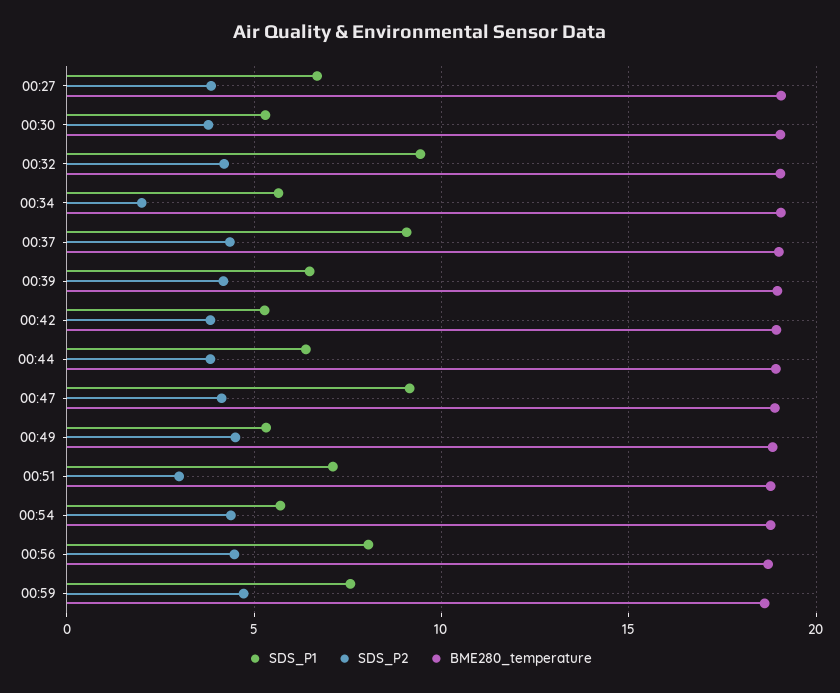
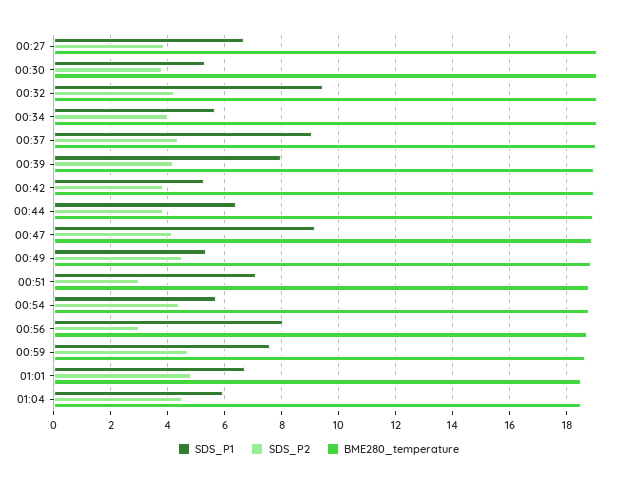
SDS_P2, 00:34: 2 -> 4
SDS_P1, 00:39: 6.5 -> 8
SDS_P2, 00:56: 4.5 -> 3
SDS_P1, 01:01: none -> 6.75
SDS_P2, 01:01: none -> 4.75
BME280_temperature, 01:01: none -> 18.5
SDS_P1, 01:04: none -> 6
SDS_P2, 01:04: none -> 4.5
BME280_temperature, 01:04: none -> 18.5

